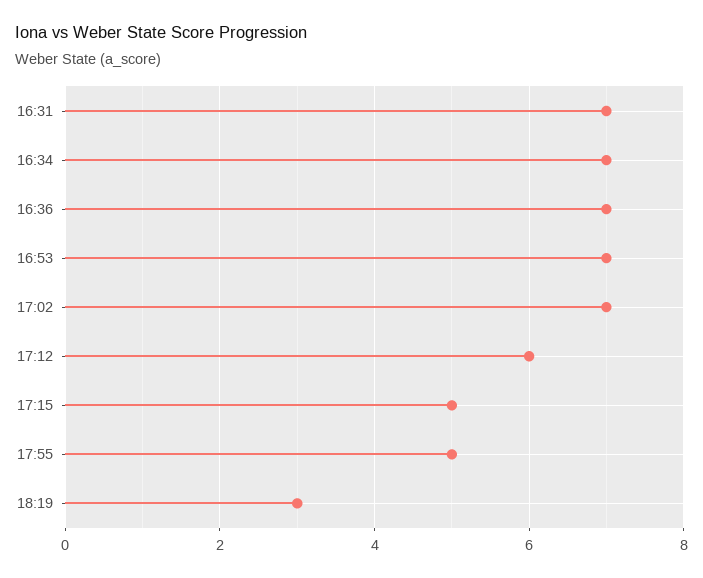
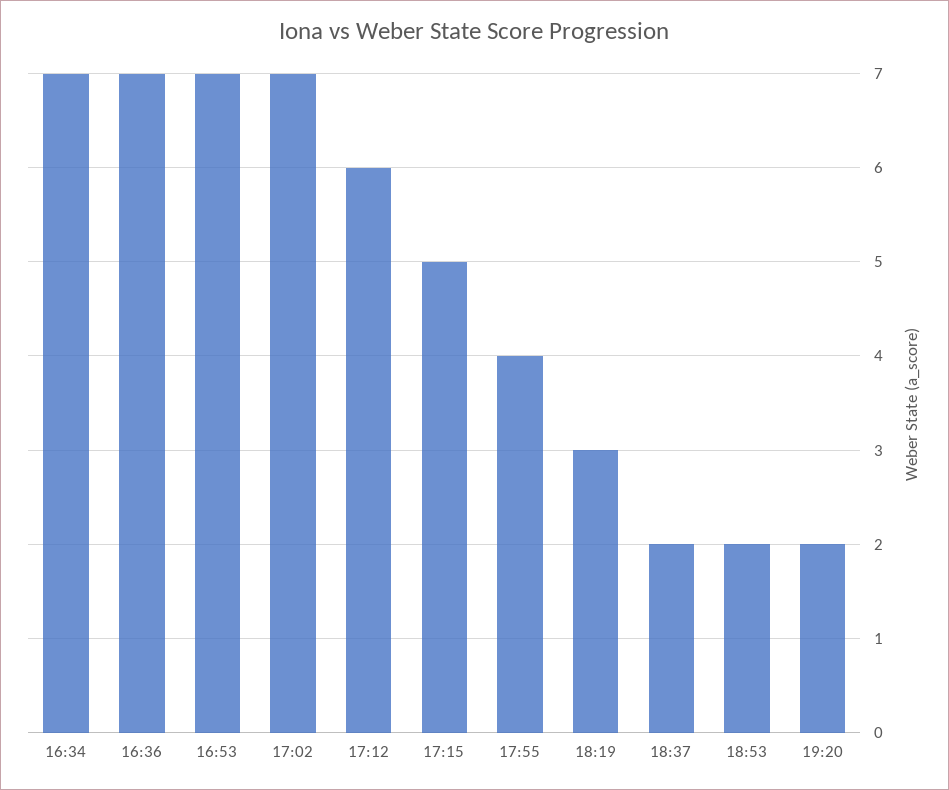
16:31: 7 -> none
17:55: 5 -> 4
18:37: none -> 2
18:53: none -> 2
19:20: none -> 2

